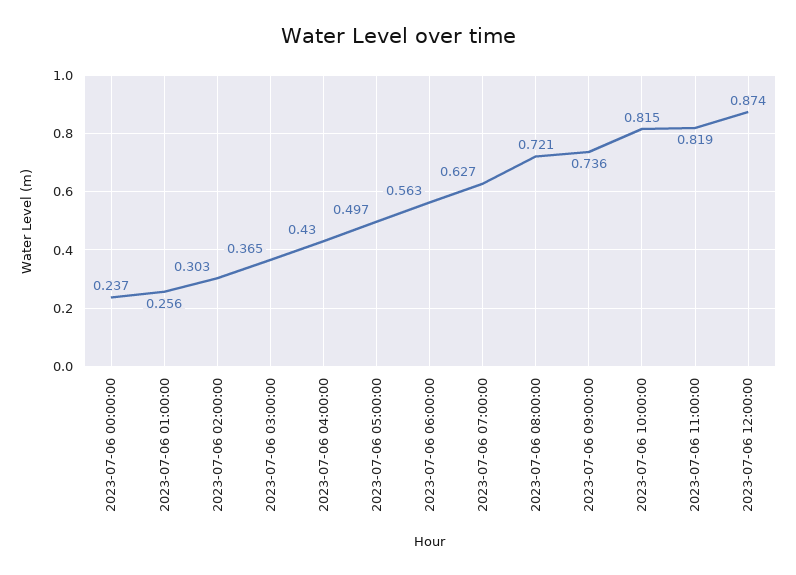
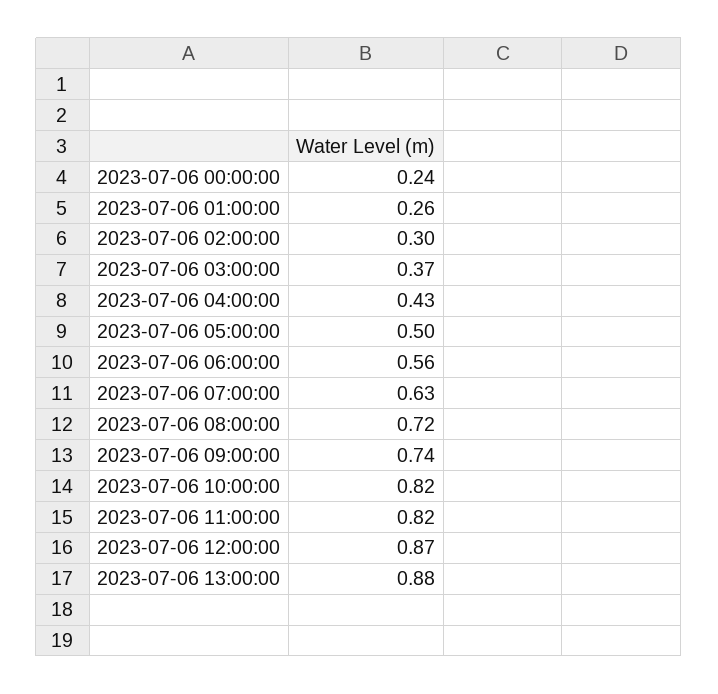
2023-07-06 13:00:00: none -> 0.88

